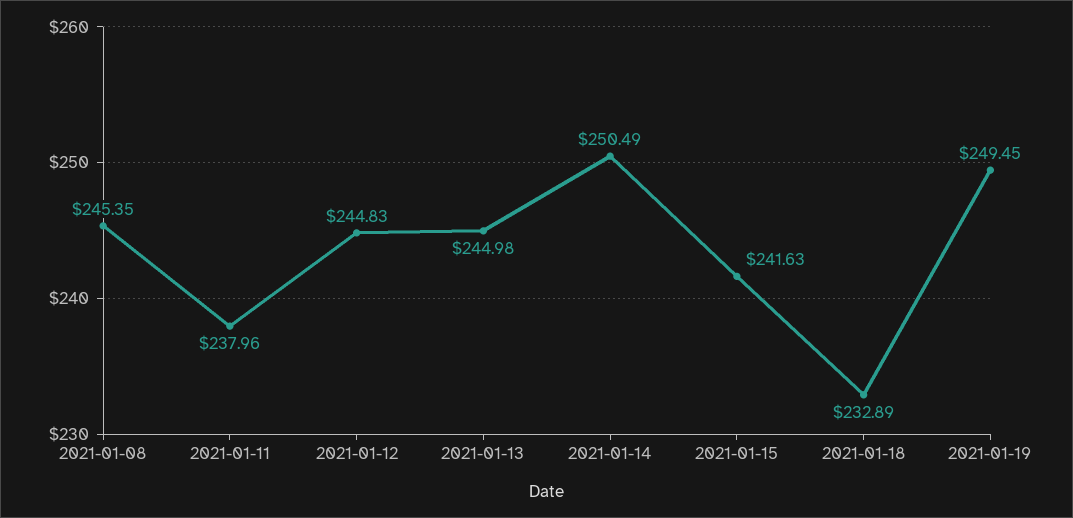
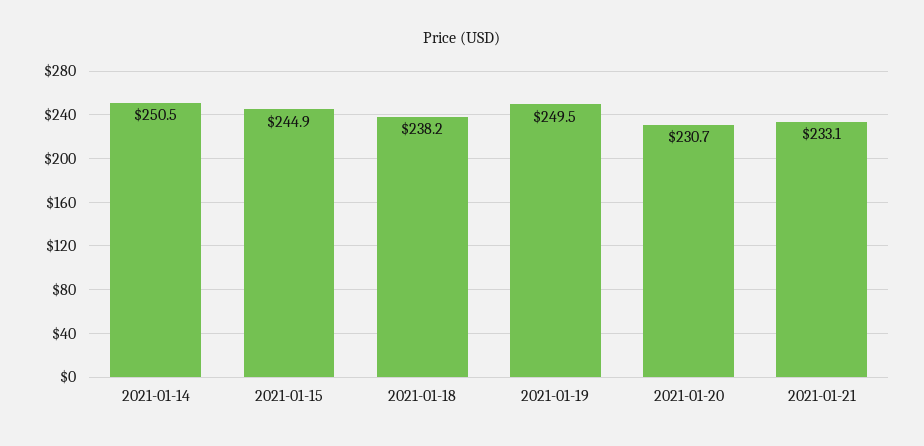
2021-01-08: 245.35 -> none
2021-01-11: 237.96 -> none
2021-01-12: 244.83 -> none
2021-01-13: 244.98 -> none
2021-01-15: 241.63 -> 244.9
2021-01-18: 232.89 -> 238.2
2021-01-20: none -> 230.7
2021-01-21: none -> 233.1

